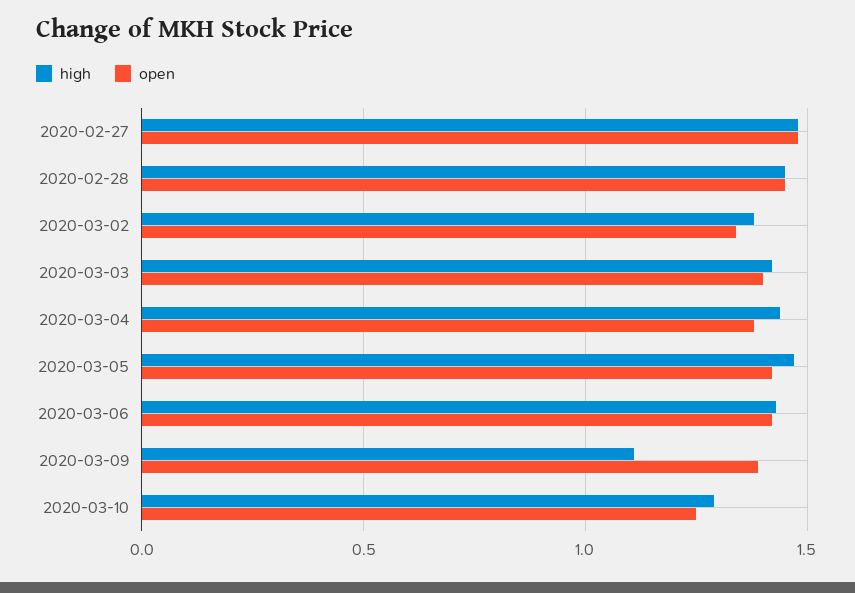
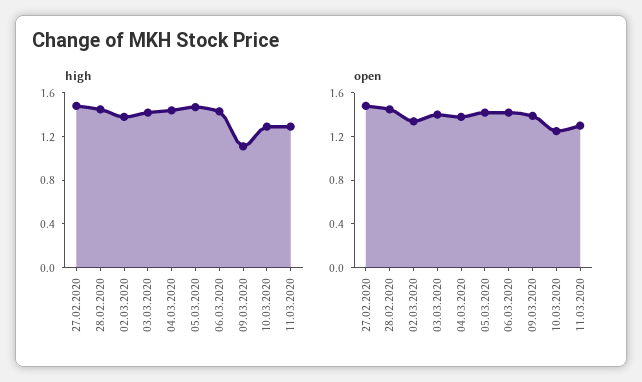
high, 11.03.2020: none -> 1.3
open, 11.03.2020: none -> 1.3

